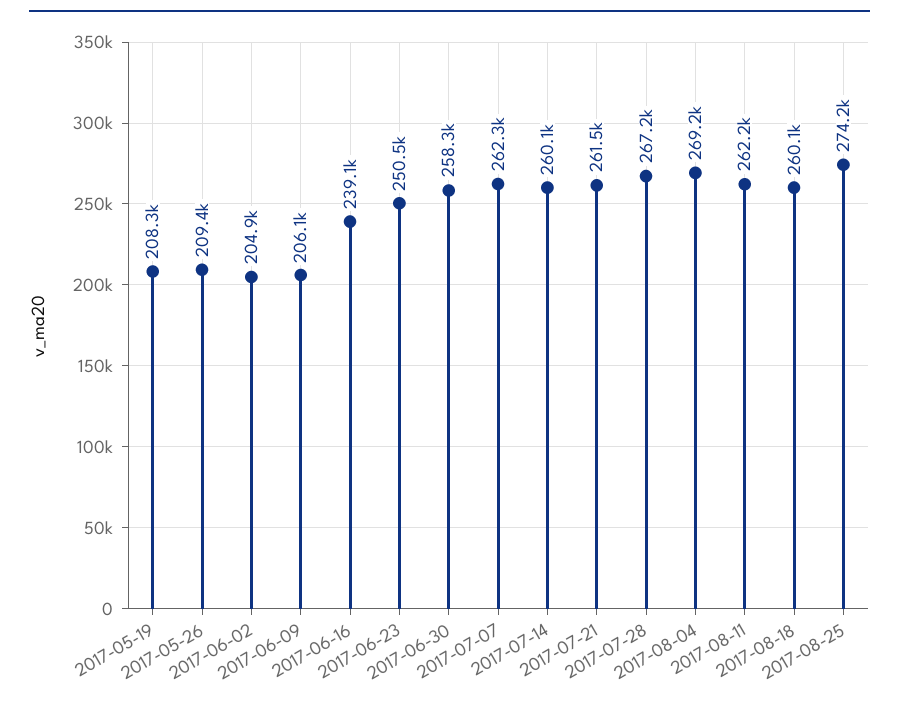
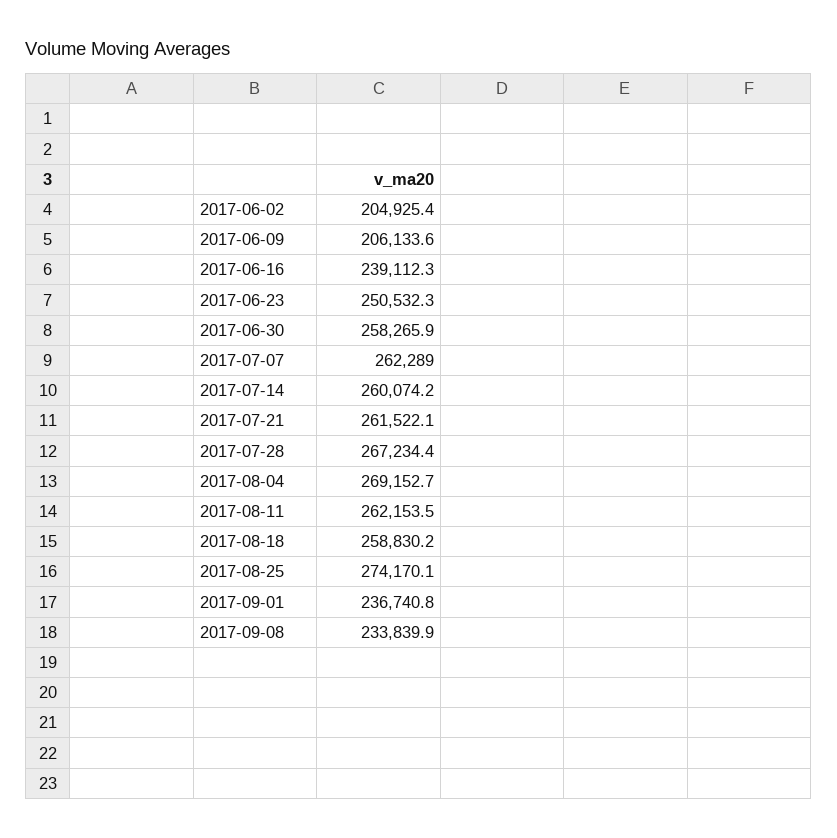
2017-05-19: 208300 -> none
2017-05-26: 209400 -> none
2017-08-18: 260100 -> 258830.2
2017-09-01: none -> 236740.8
2017-09-08: none -> 233839.9

